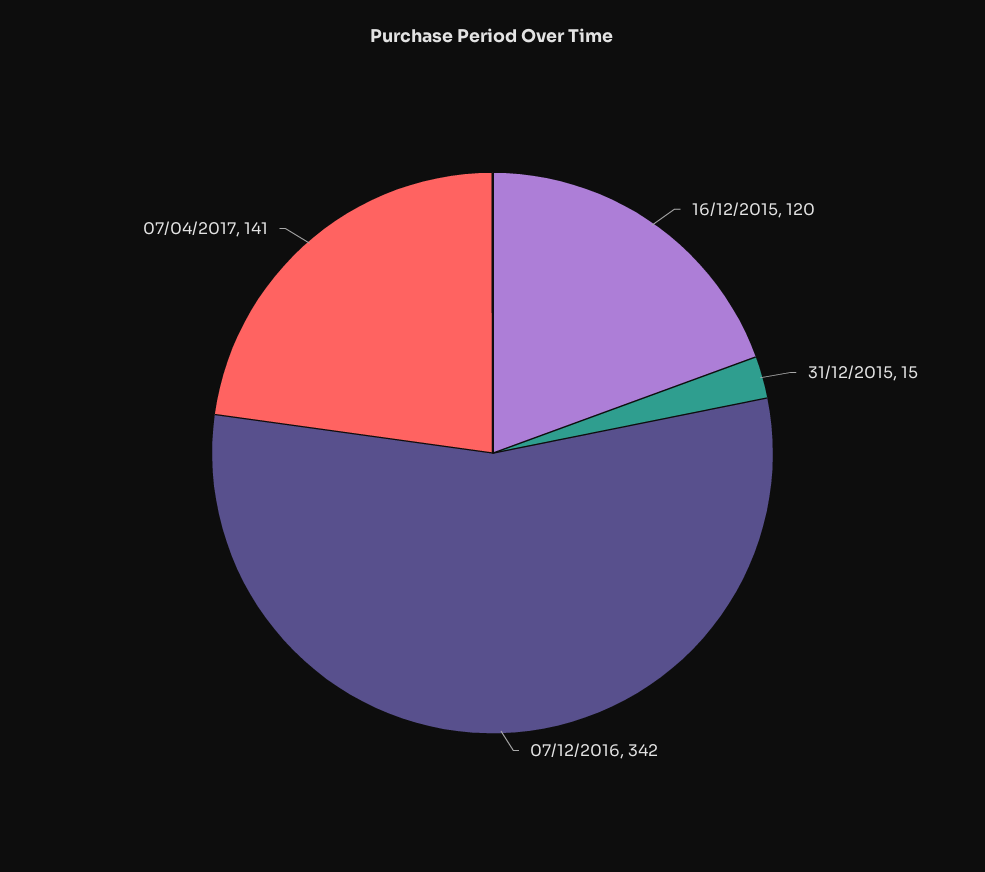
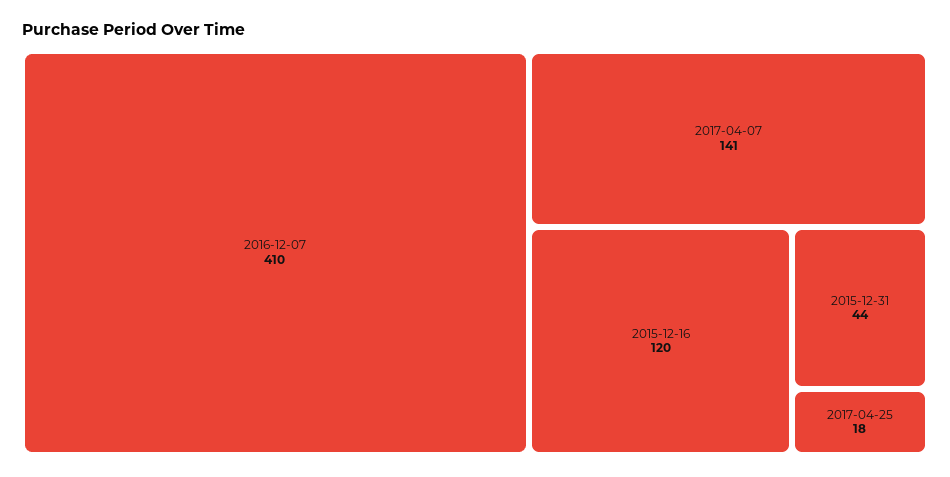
31/12/2015: 15 -> 44
07/12/2016: 342 -> 410
2017-04-25: none -> 18

